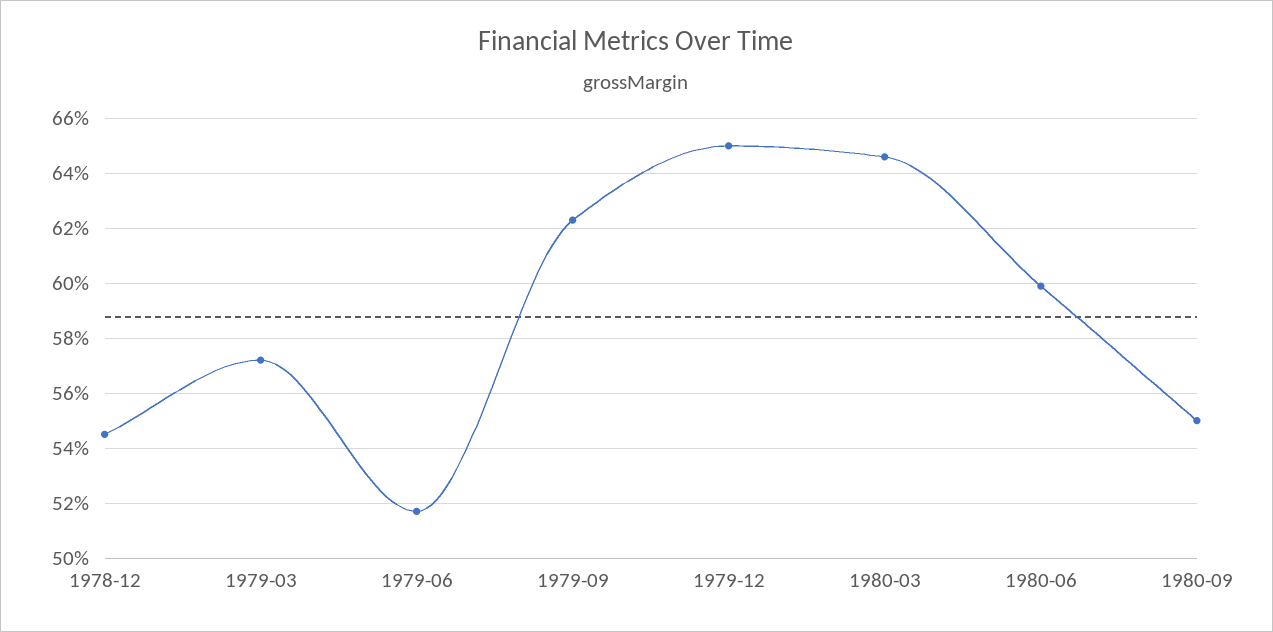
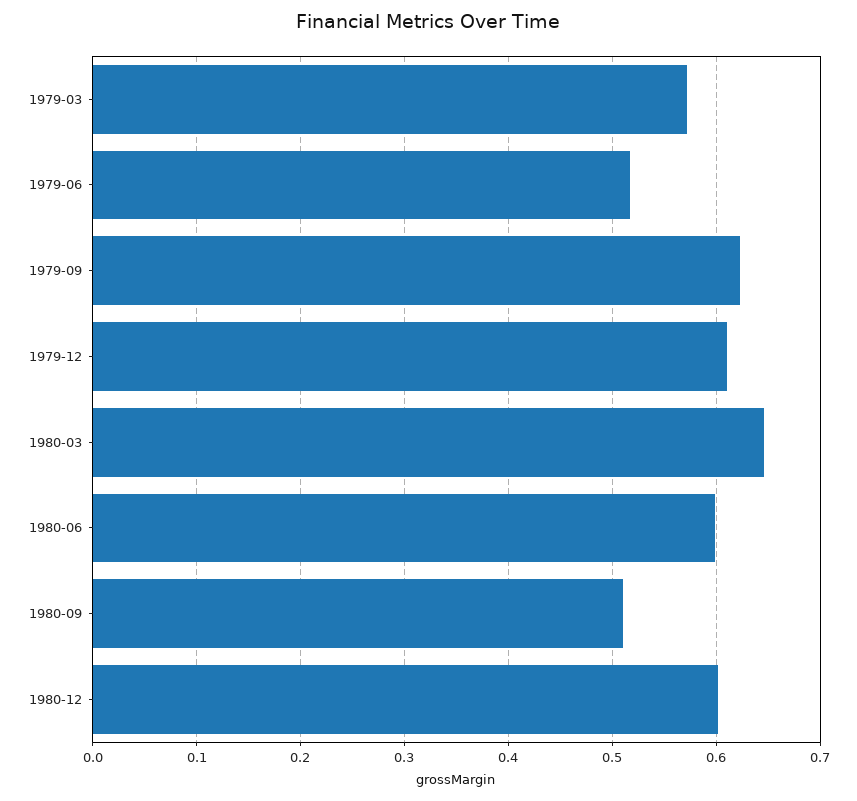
1978-12: 0.545 -> none
1979-12: 0.65 -> 0.61
1980-09: 0.55 -> 0.51
1980-12: none -> 0.6

